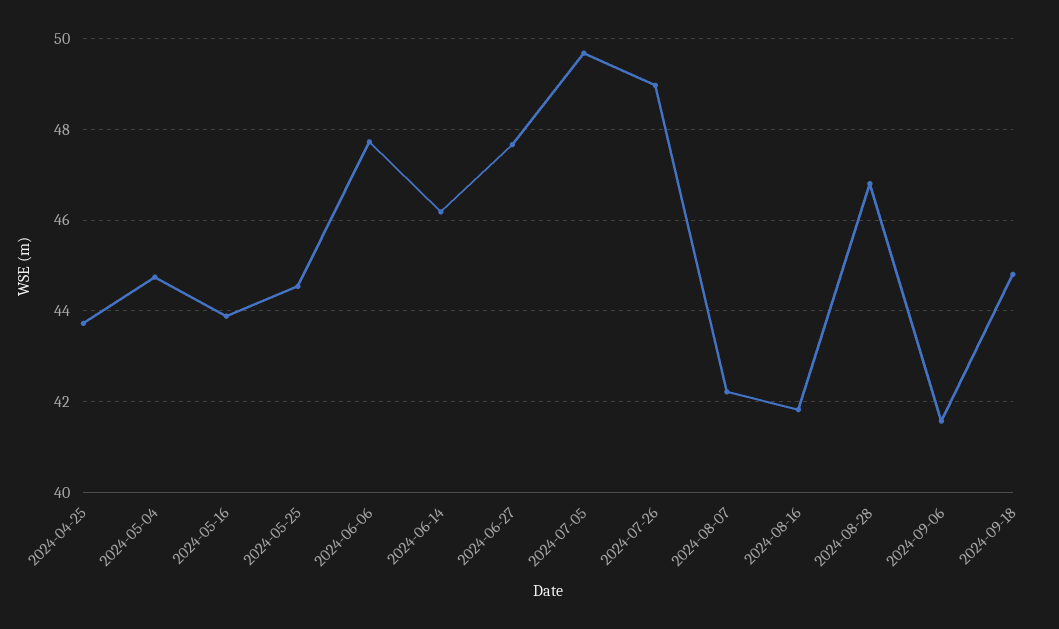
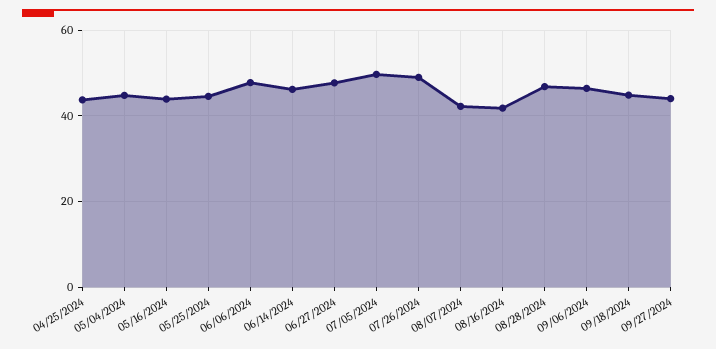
2024-09-06: 41.6 -> 46
09/27/2024: none -> 44

